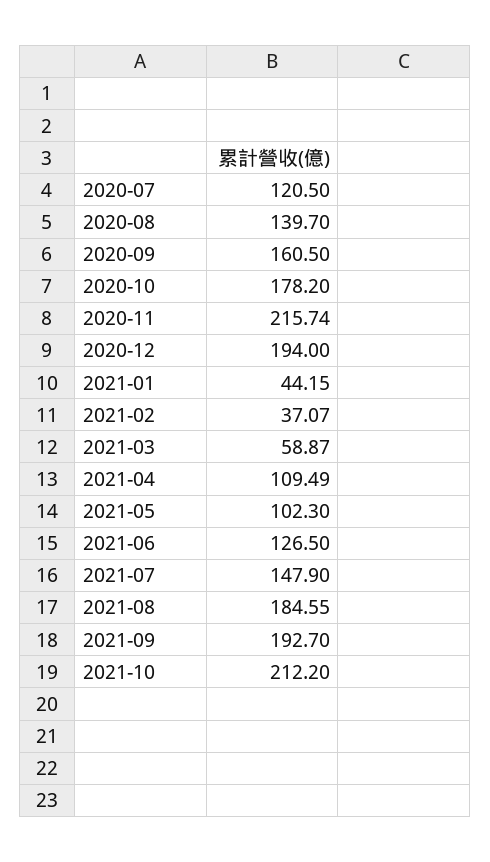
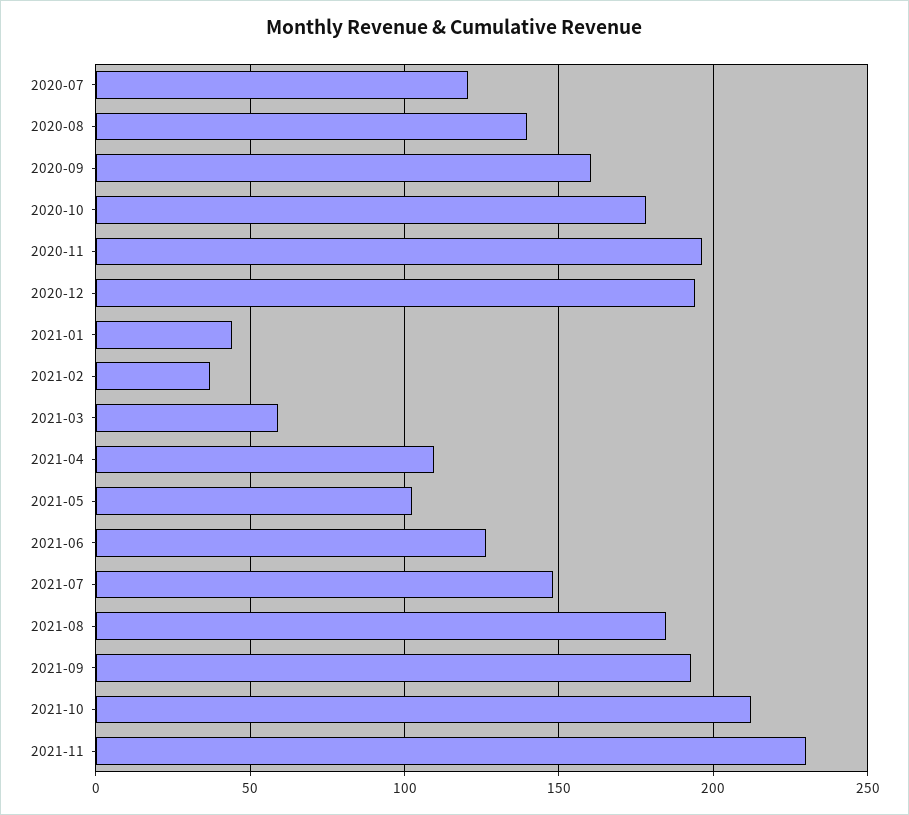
2020-11: 215.74 -> 195
2021-11: none -> 230

